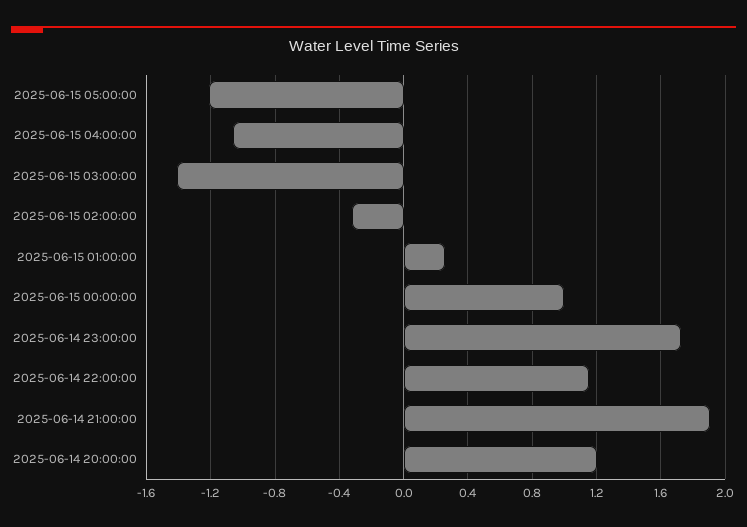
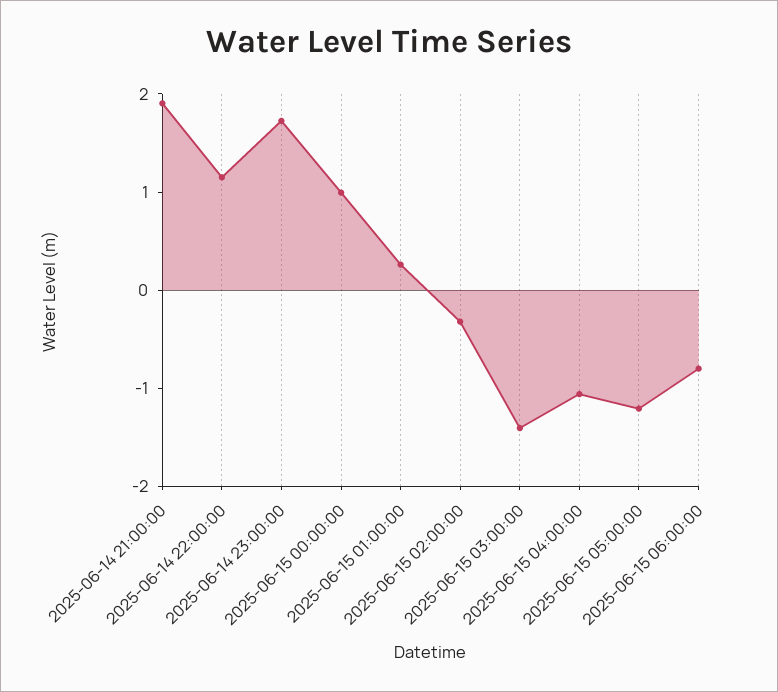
2025-06-14 20:00:00: 1.2 -> none
2025-06-15 06:00:00: none -> -0.8

